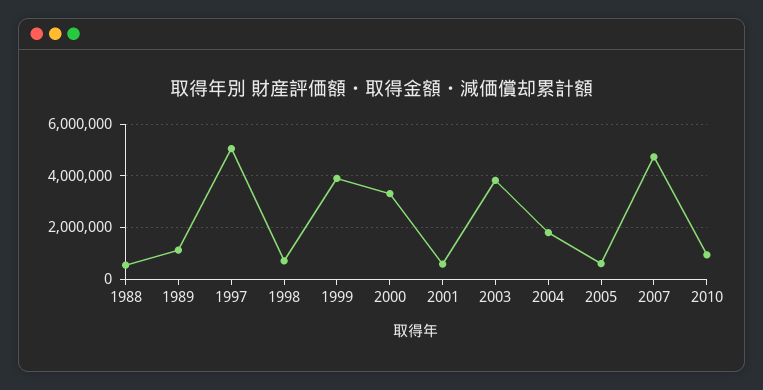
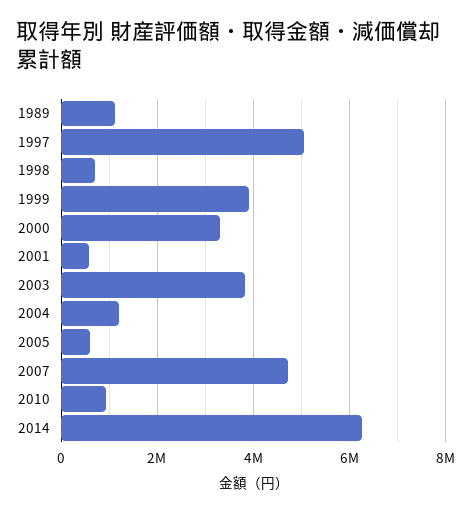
1988: 500000 -> none
2004: 1750000 -> 1200000
2014: none -> 6200000

